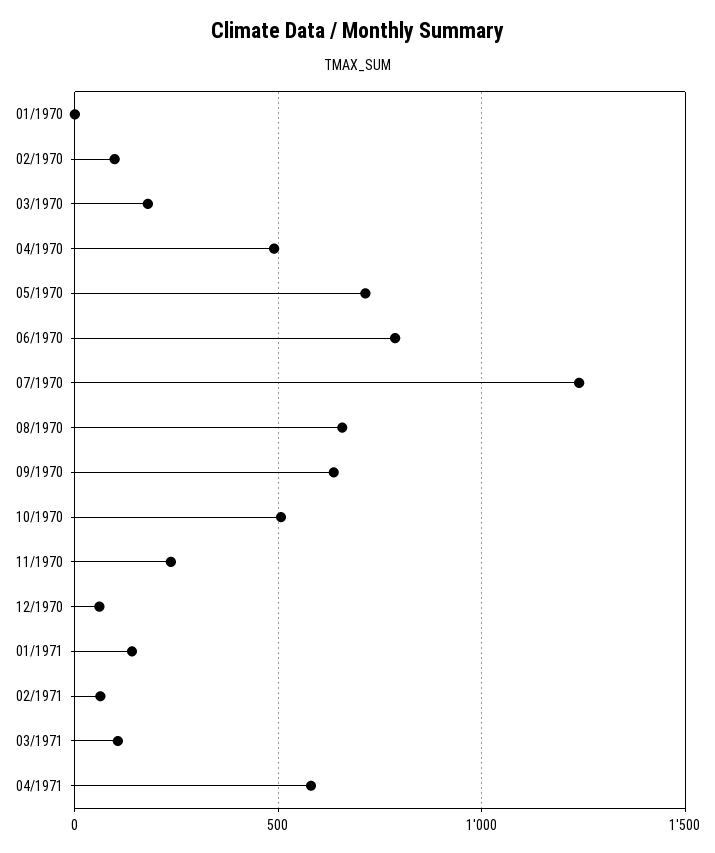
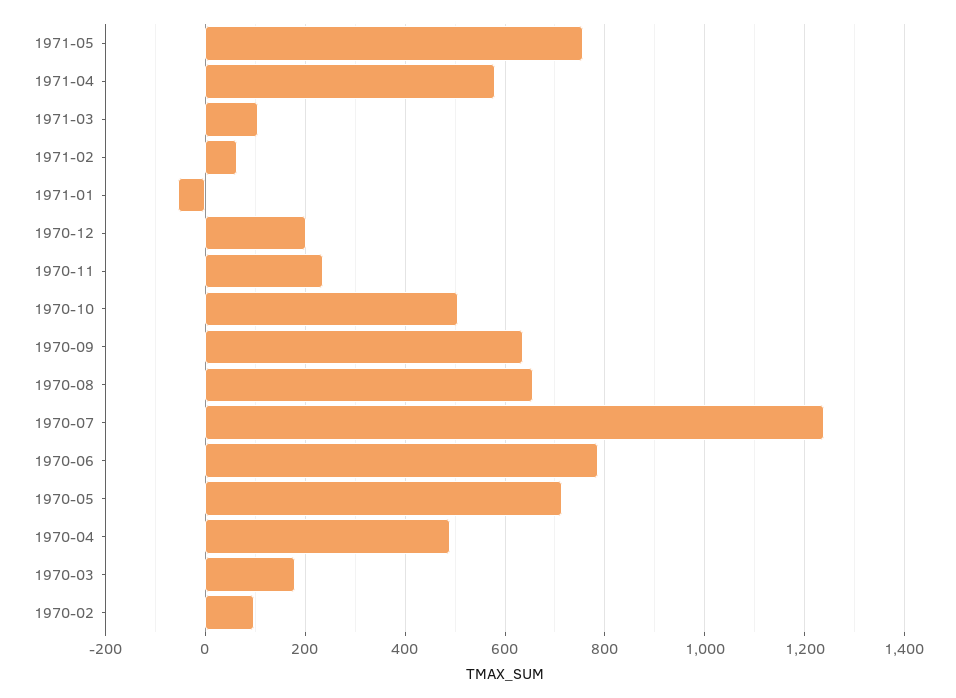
01/1970: 0 -> none
12/1970: 50 -> 200
01/1971: 150 -> -60
1971-05: none -> 760

